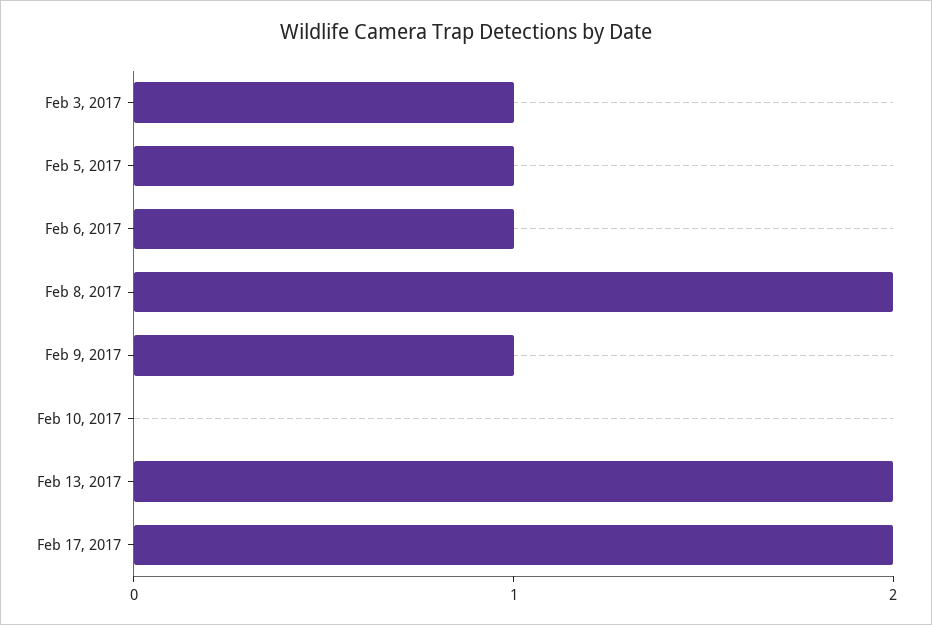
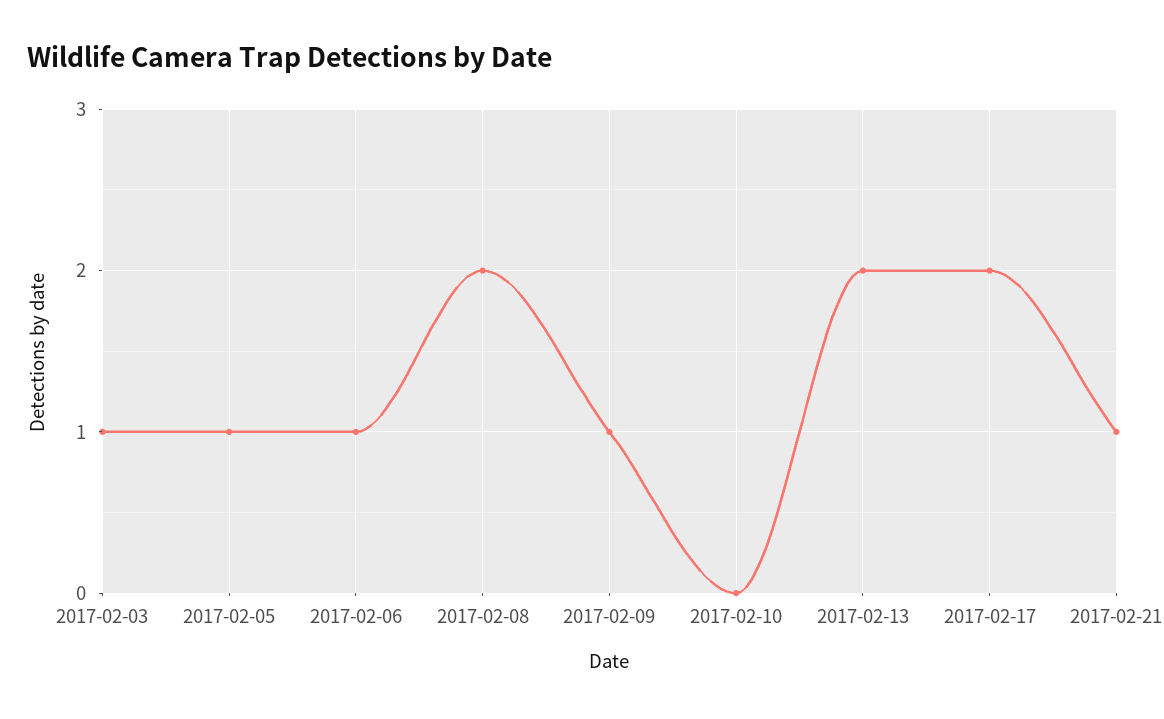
2017-02-21: none -> 1

